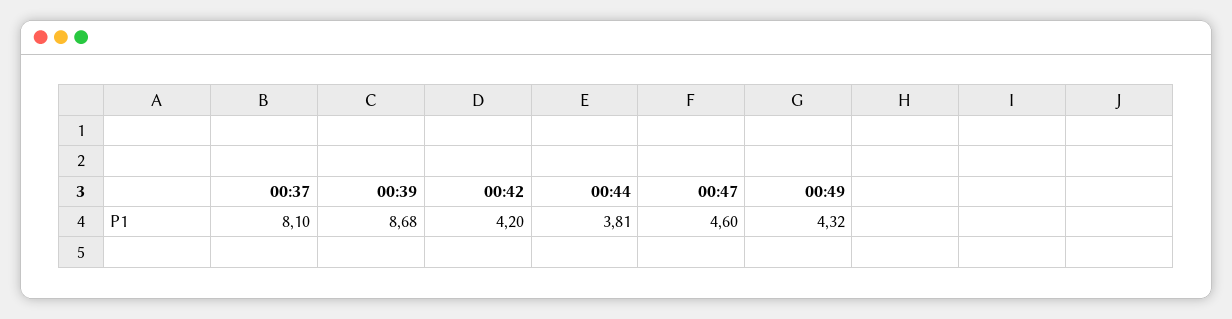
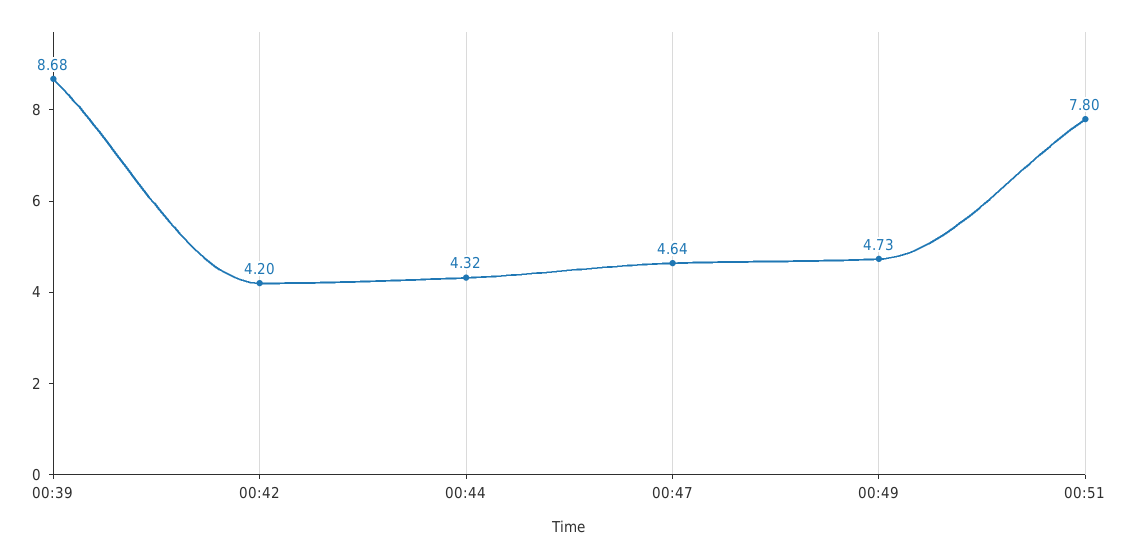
00:37: 8.1 -> none
00:44: 3.81 -> 4.32
00:47: 4.6 -> 4.64
00:49: 4.32 -> 4.73
00:51: none -> 7.8

